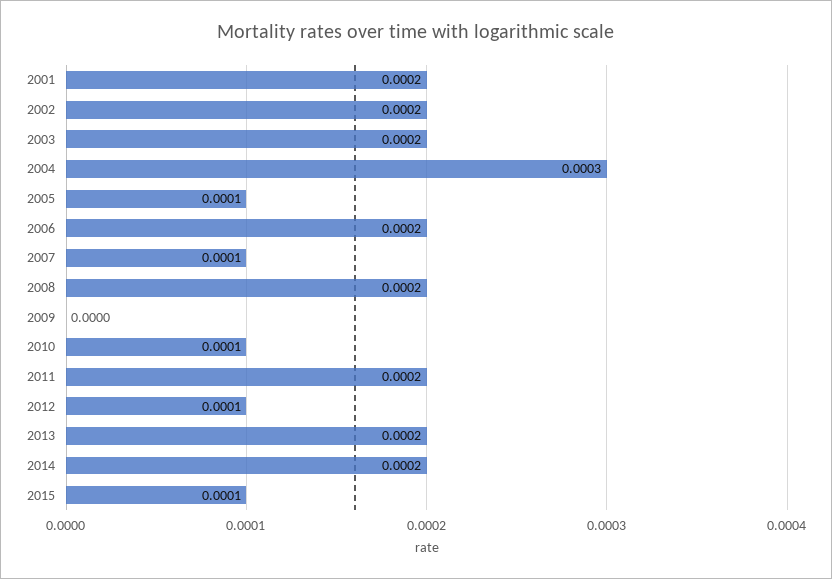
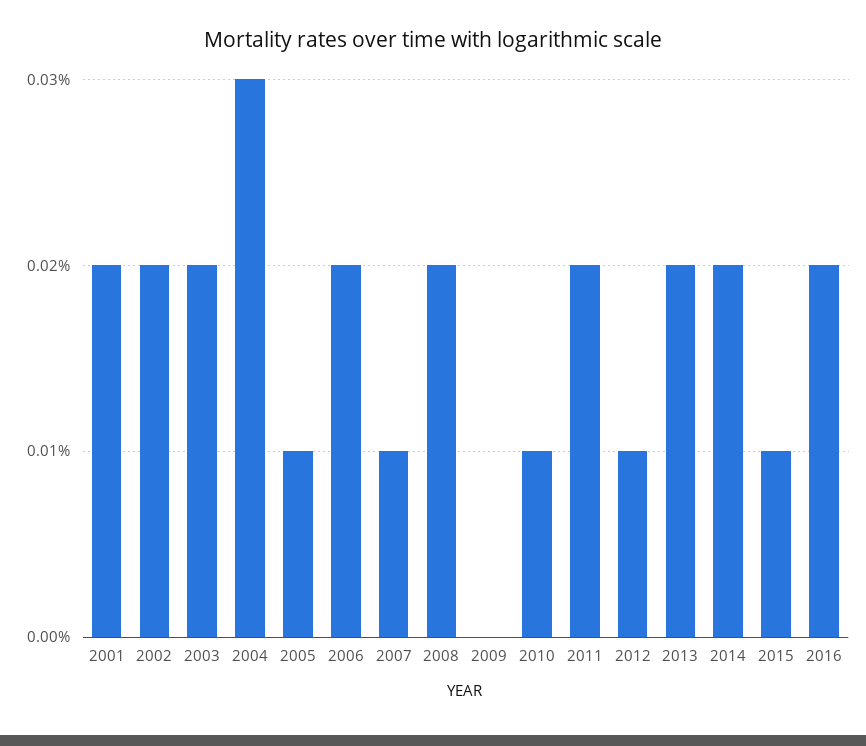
2016: none -> 0.0002

